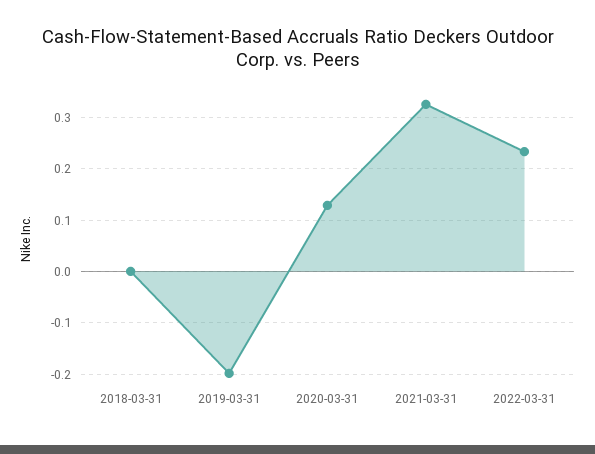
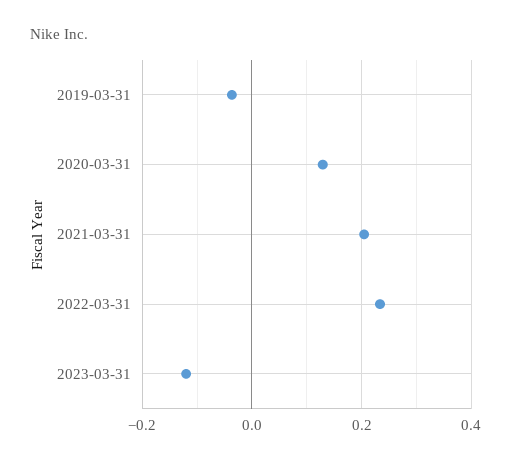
2018-03-31: 0 -> none
2019-03-31: -0.2 -> -0.04
2021-03-31: 0.32 -> 0.2
2023-03-31: none -> -0.12

